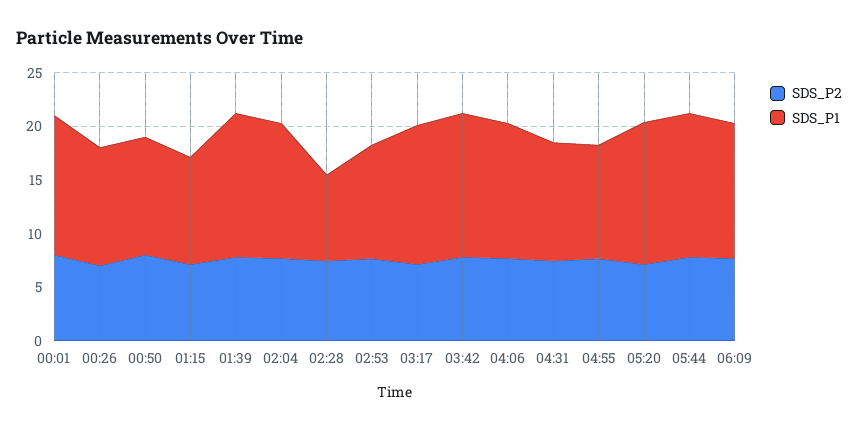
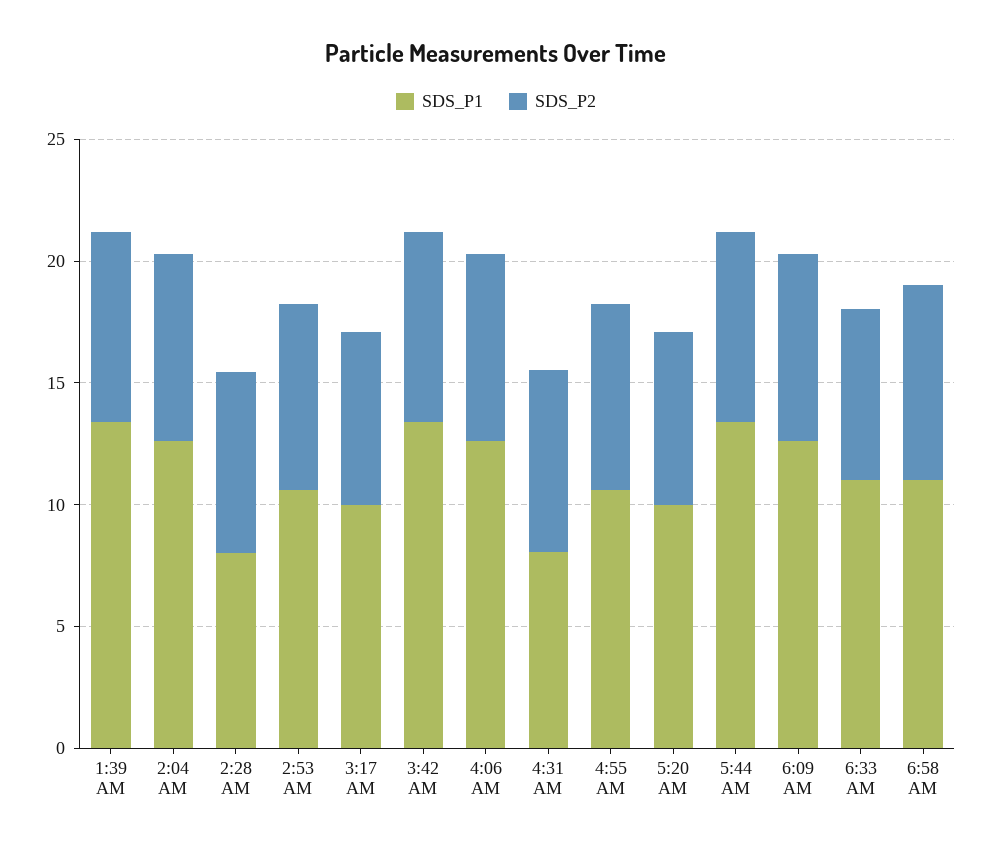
SDS_P2, 00:01: 8 -> none
SDS_P1, 00:01: 13 -> none
SDS_P2, 00:26: 7 -> none
SDS_P1, 00:26: 11 -> none
SDS_P2, 00:50: 8 -> none
SDS_P1, 00:50: 11 -> none
SDS_P2, 01:15: 7 -> none
SDS_P1, 01:15: 10 -> none
SDS_P1, 03:17: 13 -> 10
SDS_P1, 04:31: 11 -> 8
SDS_P1, 05:20: 13 -> 10
SDS_P1, 6:33 AM: none -> 11
SDS_P2, 6:33 AM: none -> 7
SDS_P1, 6:58 AM: none -> 11
SDS_P2, 6:58 AM: none -> 8

